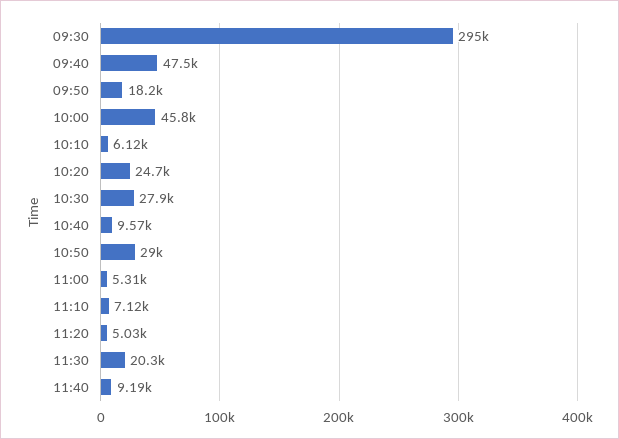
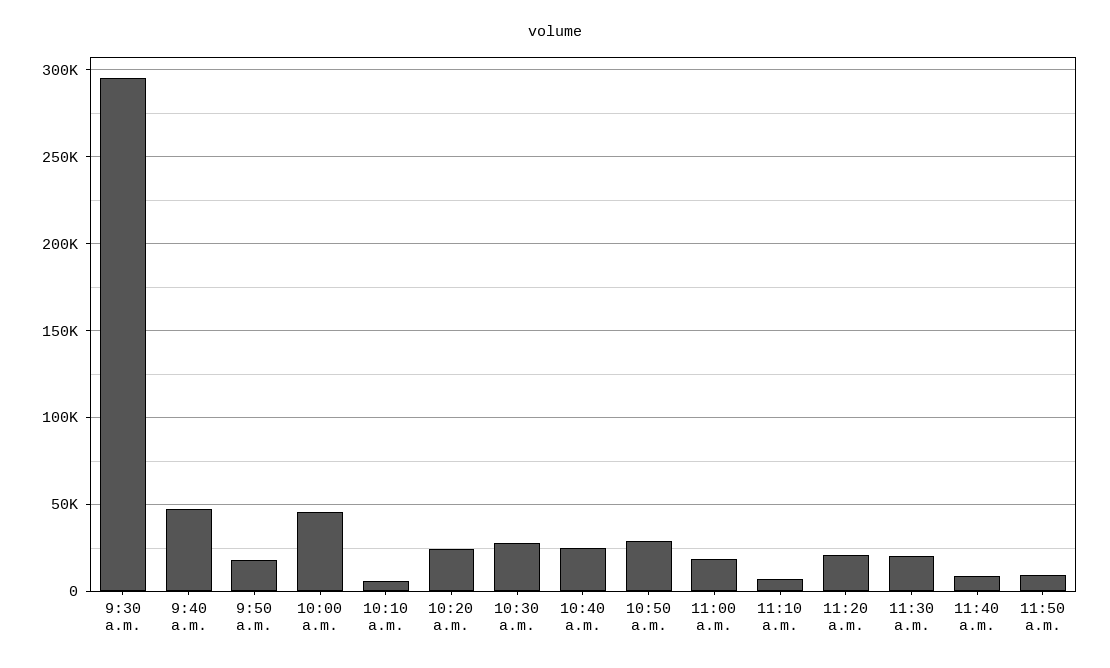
10:40: 9570 -> 25000
11:00: 5310 -> 20000
11:20: 5030 -> 20000
11:50 a.m.: none -> 10000

